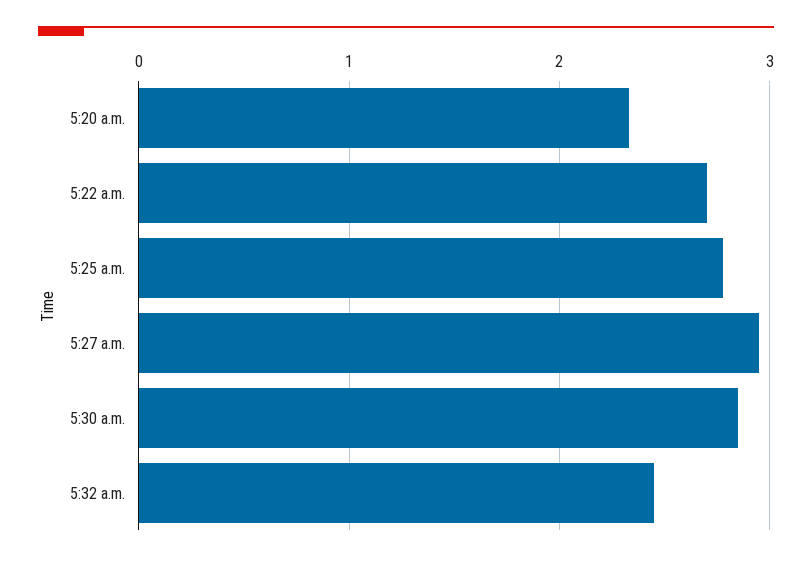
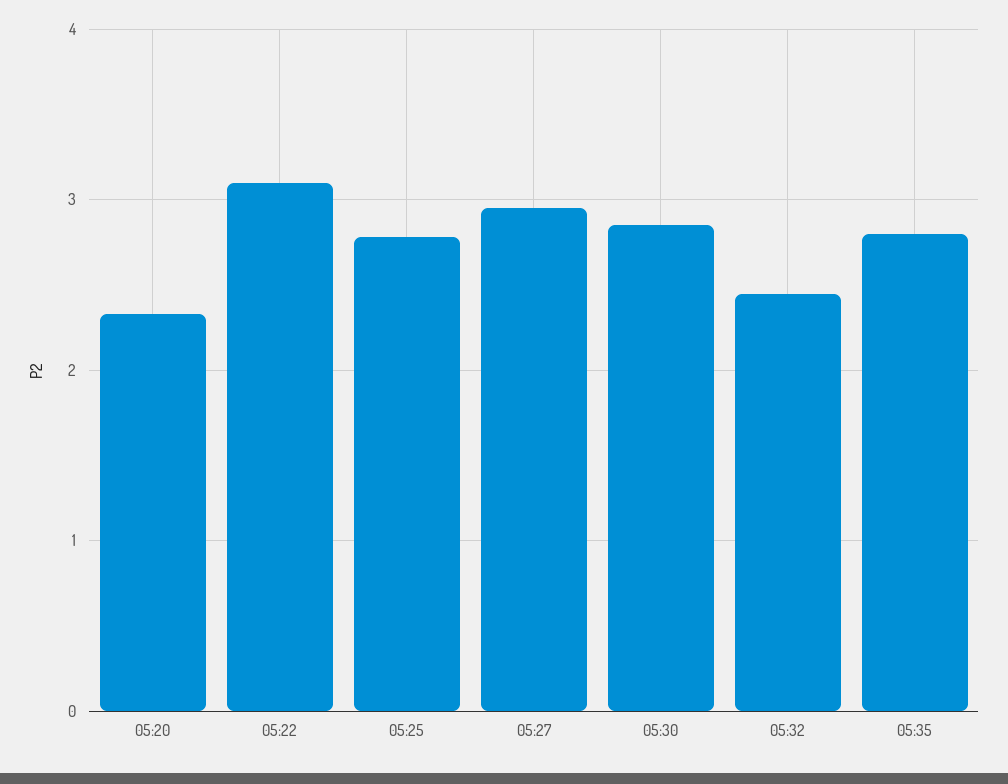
5:22 a.m.: 2.7 -> 3.1
05:35: none -> 2.8

